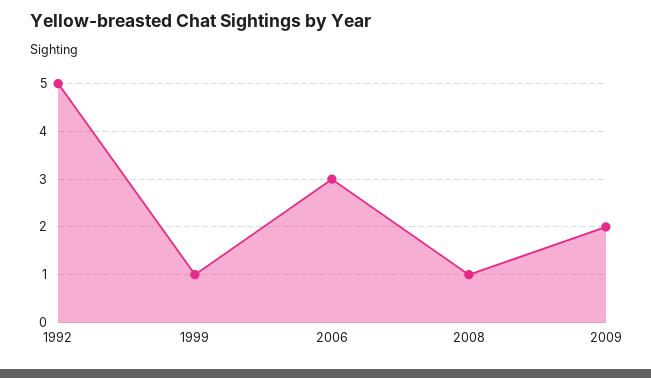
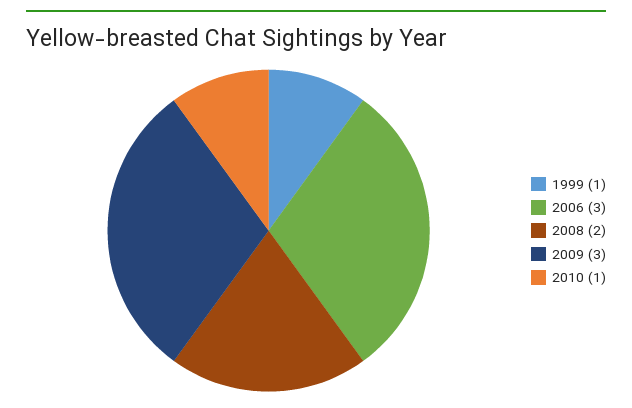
1992: 5 -> none
2008: 1 -> 2
2009: 2 -> 3
2010: none -> 1

